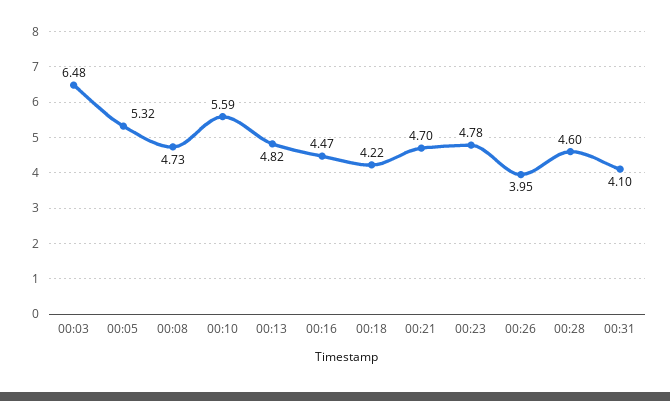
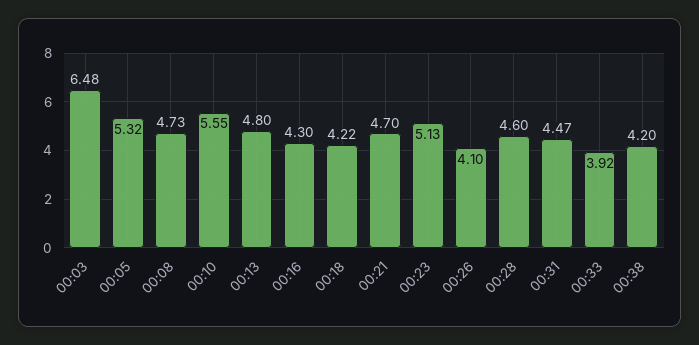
00:10: 5.59 -> 5.55
00:13: 4.82 -> 4.8
00:16: 4.47 -> 4.3
00:23: 4.78 -> 5.13
00:26: 3.95 -> 4.1
00:31: 4.1 -> 4.47
00:33: none -> 3.92
00:38: none -> 4.2

